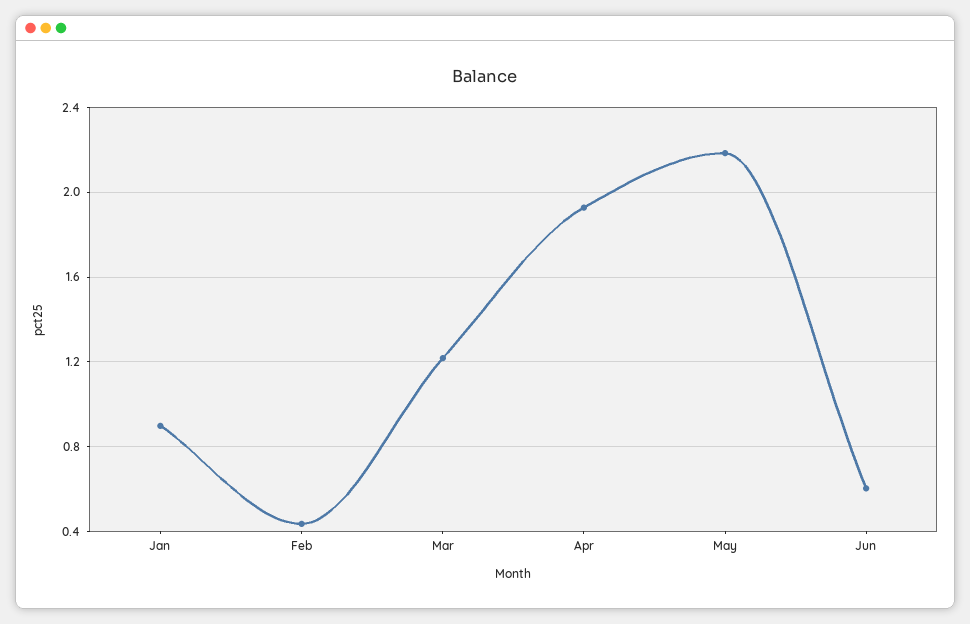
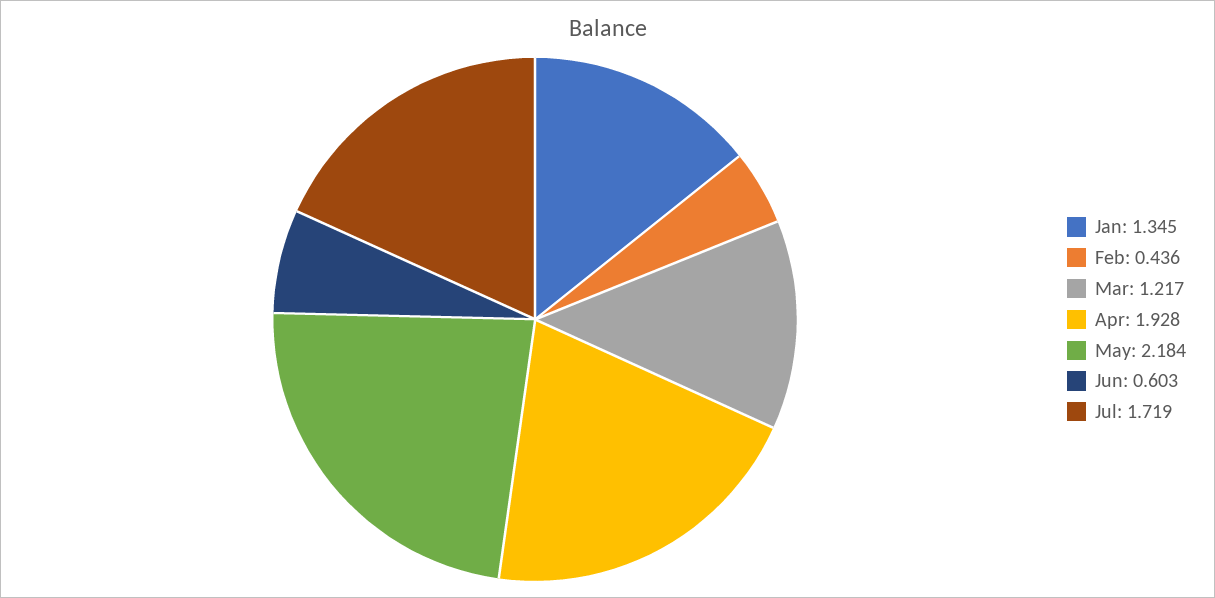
Jan: 0.9 -> 1.345
Jul: none -> 1.719

